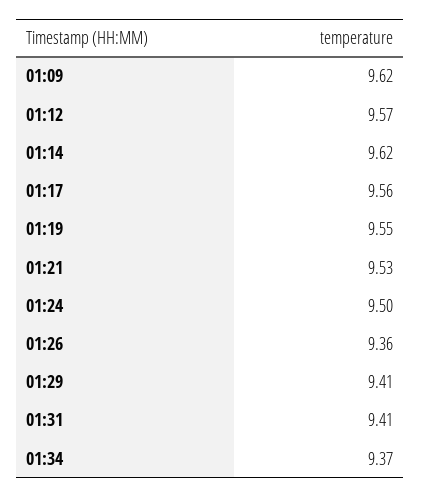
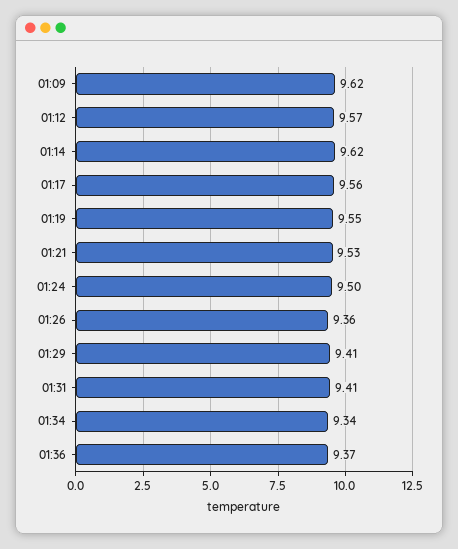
01:34: 9.37 -> 9.34
01:36: none -> 9.37

